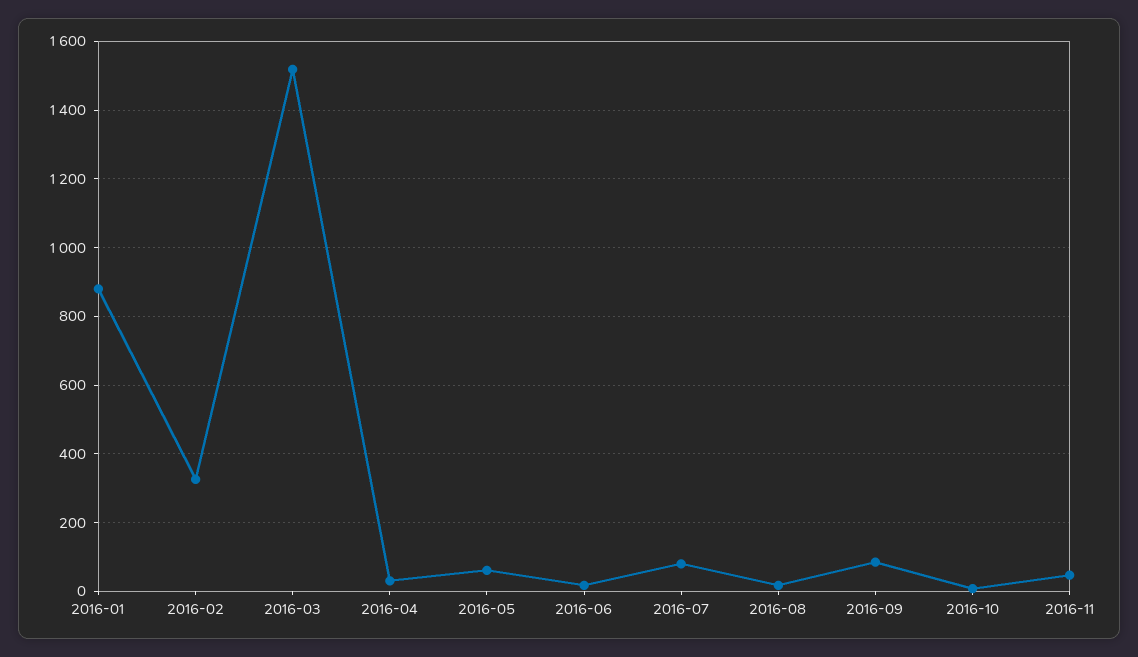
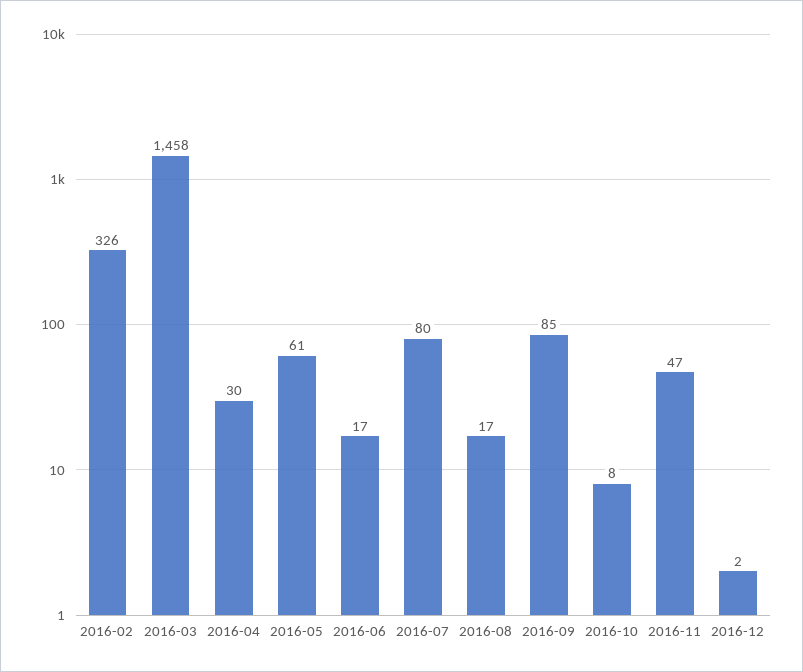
2016-01: 880 -> none
2016-03: 1520 -> 1458
2016-12: none -> 2

